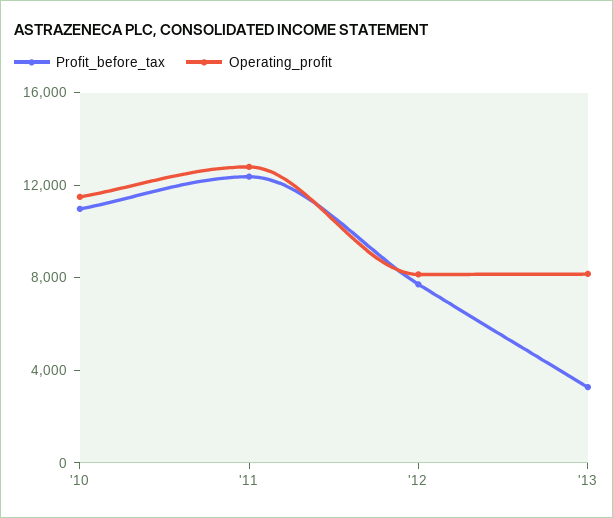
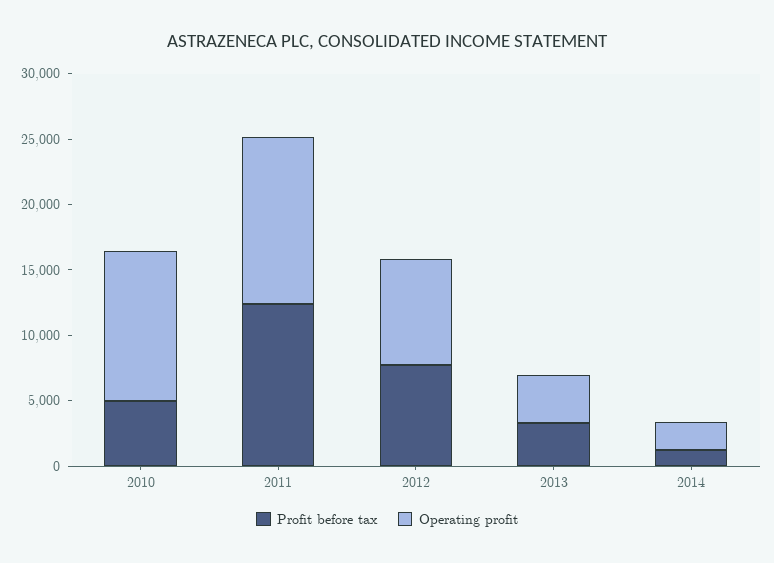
Profit_before_tax, '10: 11000 -> 5000
Operating_profit, '13: 8000 -> 4000
Profit_before_tax, 2014: none -> 1000
Operating_profit, 2014: none -> 2000

